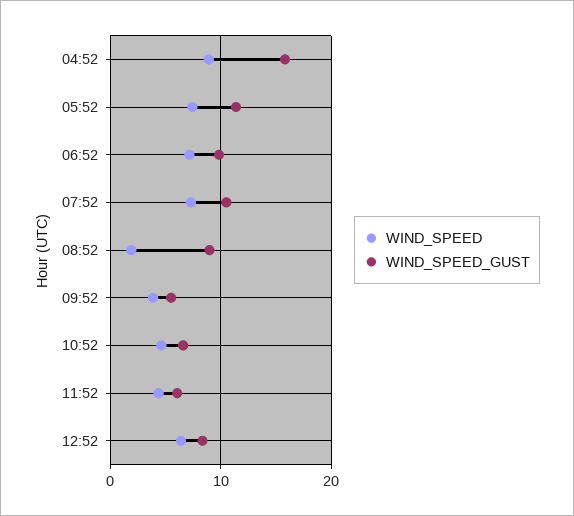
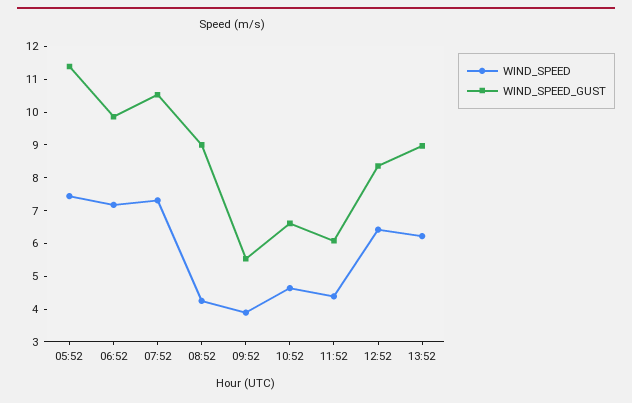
WIND_SPEED, 04:52: 9 -> none
WIND_SPEED_GUST, 04:52: 16 -> none
WIND_SPEED, 08:52: 2 -> 4.25
WIND_SPEED, 13:52: none -> 6.25
WIND_SPEED_GUST, 13:52: none -> 9

